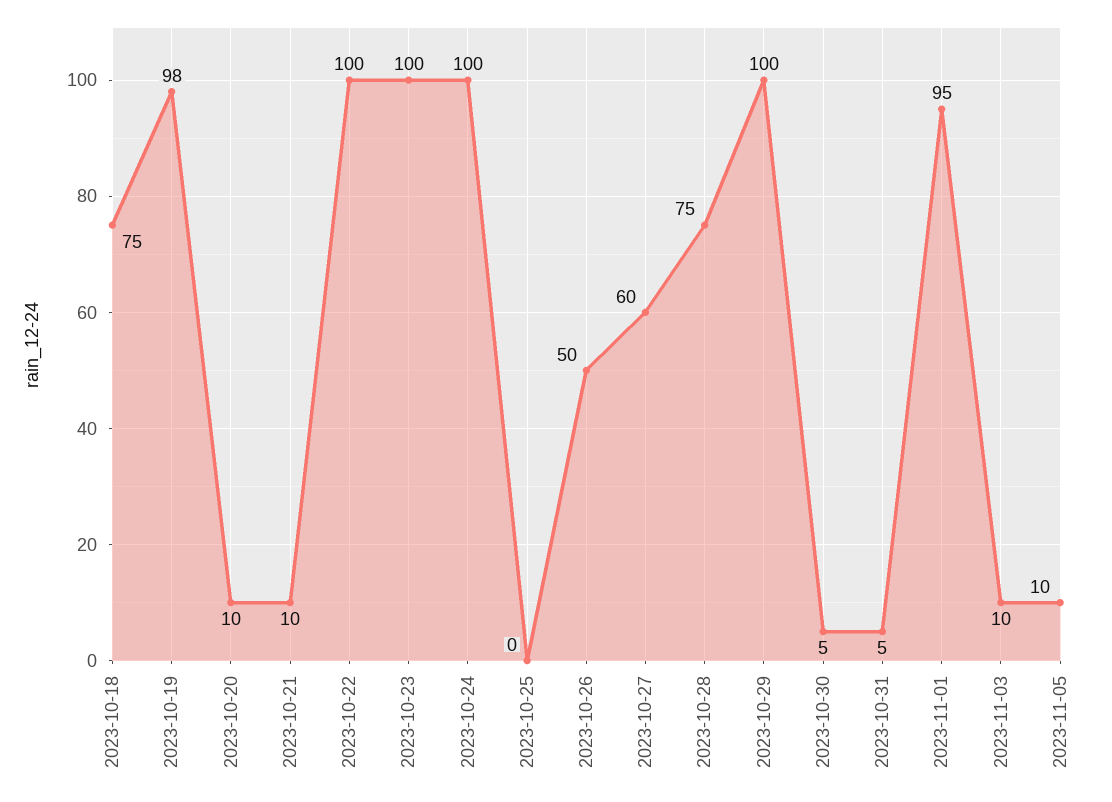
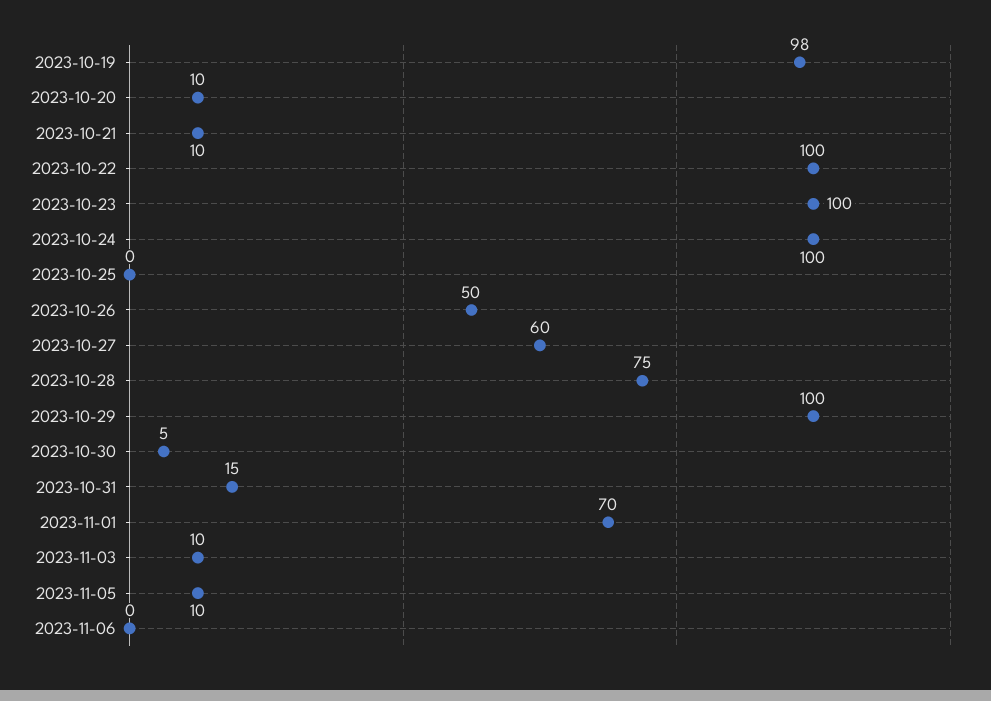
2023-10-18: 75 -> none
2023-10-31: 5 -> 15
2023-11-01: 95 -> 70
2023-11-06: none -> 0

